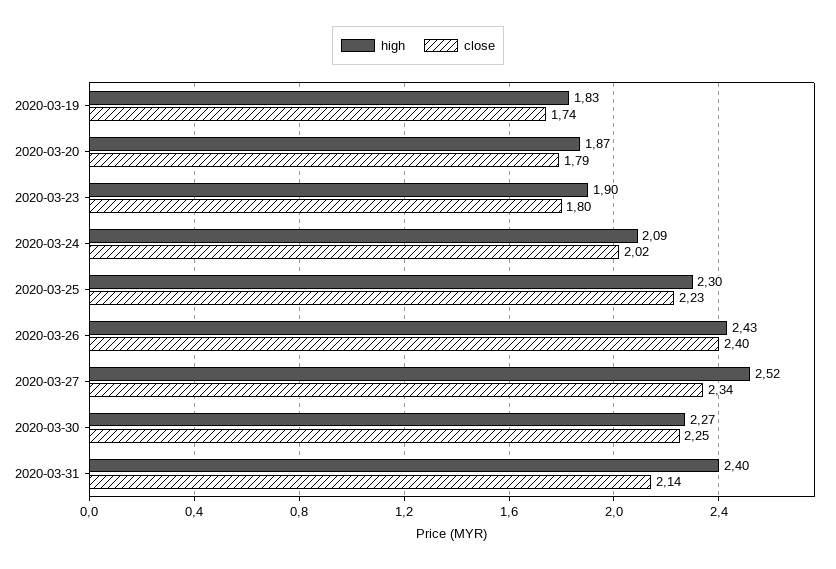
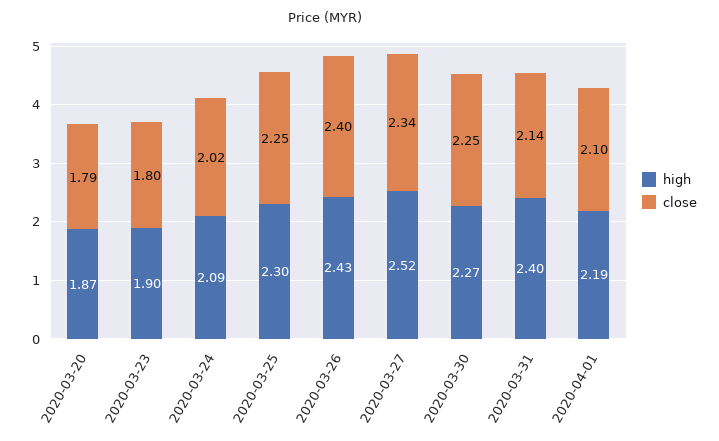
high, 2020-03-19: 1.83 -> none
close, 2020-03-19: 1.74 -> none
close, 2020-03-25: 2.23 -> 2.25
high, 2020-04-01: none -> 2.19
close, 2020-04-01: none -> 2.1

